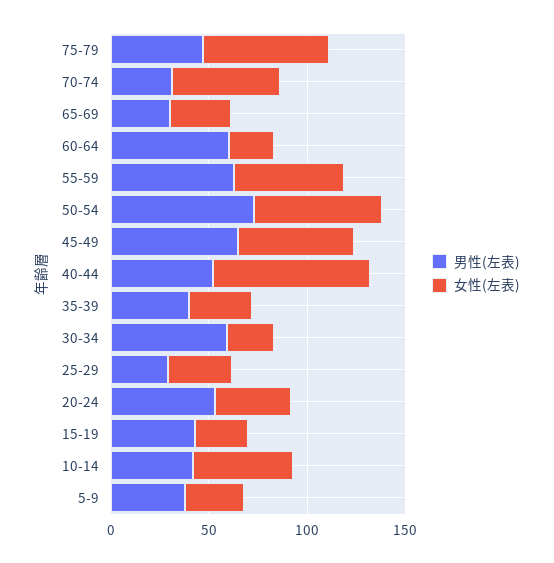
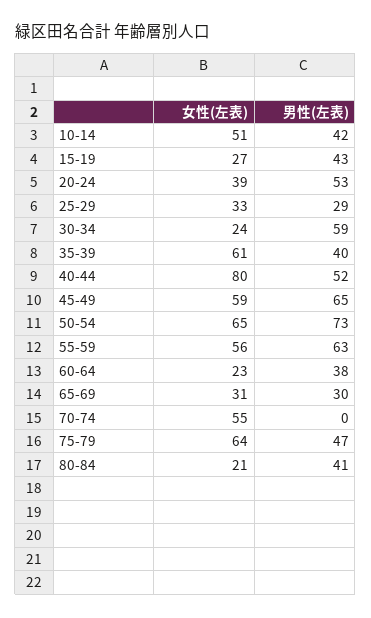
男性(左表), 70-74: 30 -> 0
男性(左表), 60-64: 60 -> 38
女性(左表), 35-39: 30 -> 61
男性(左表), 5-9: 40 -> none
女性(左表), 5-9: 30 -> none
女性(左表), 80-84: none -> 21
男性(左表), 80-84: none -> 41

